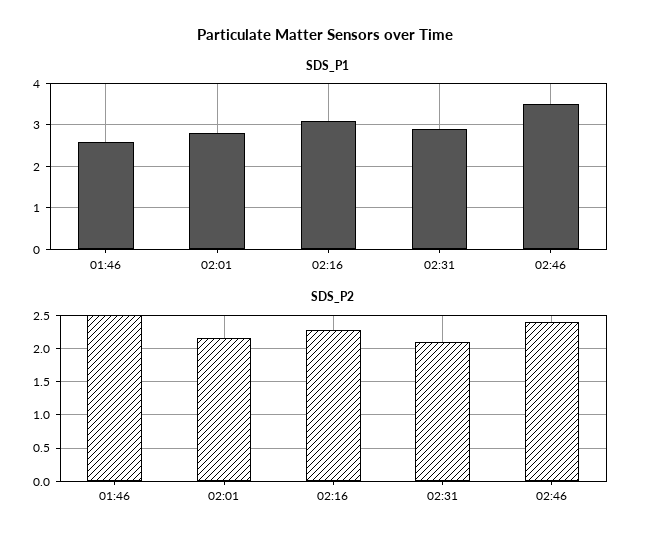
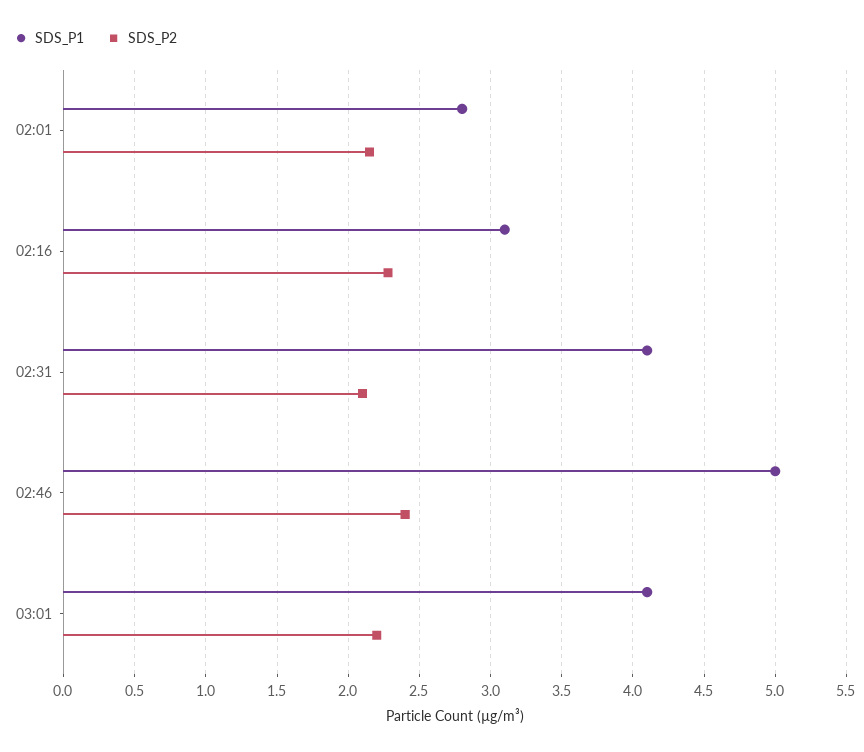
SDS_P1, 01:46: 2.5 -> none
SDS_P1, 02:31: 3 -> 4.1
SDS_P1, 02:46: 3.5 -> 5
SDS_P2, 01:46: 2.5 -> none
SDS_P1, 03:01: none -> 4.1
SDS_P2, 03:01: none -> 2.2

